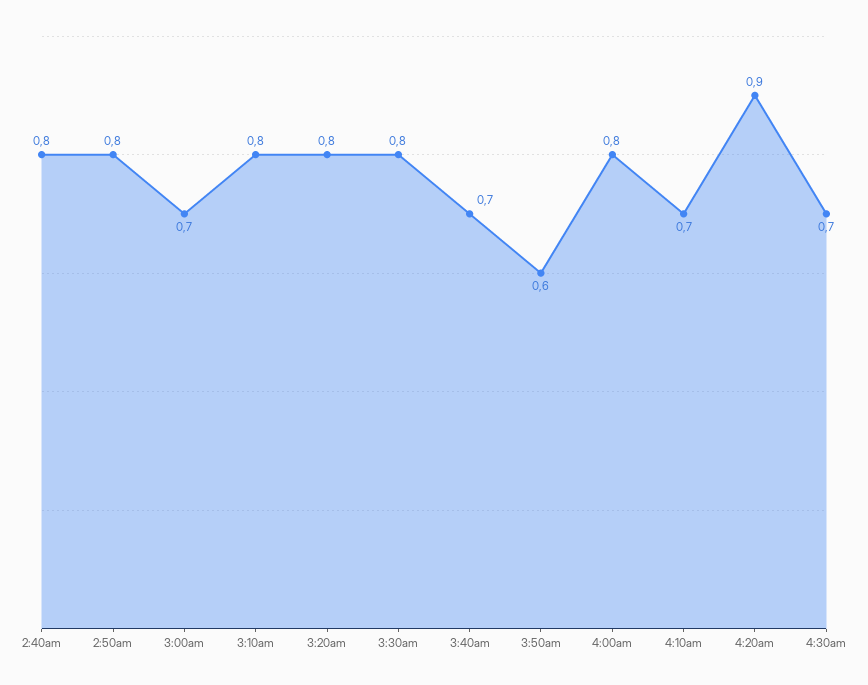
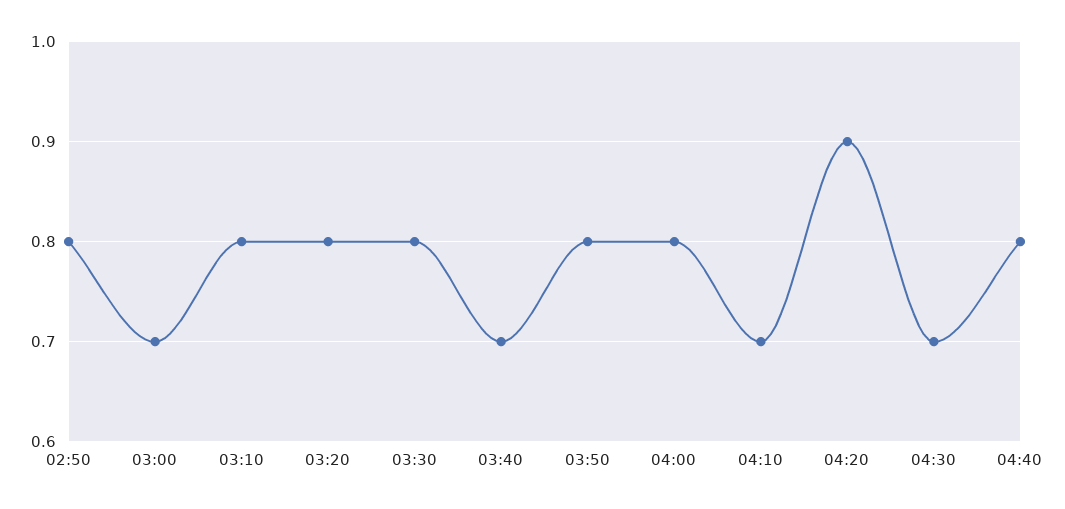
2:40am: 0.8 -> none
3:50am: 0.6 -> 0.8
04:40: none -> 0.8

